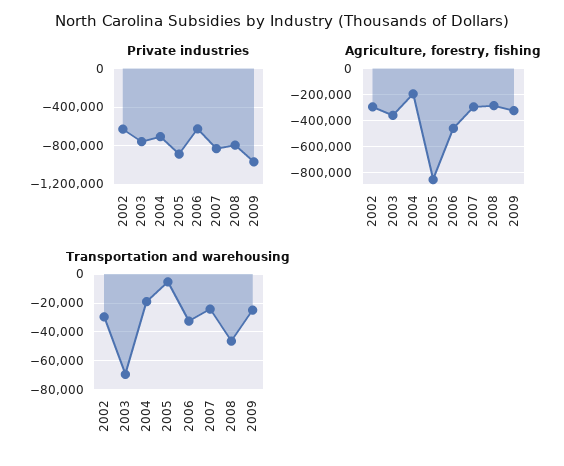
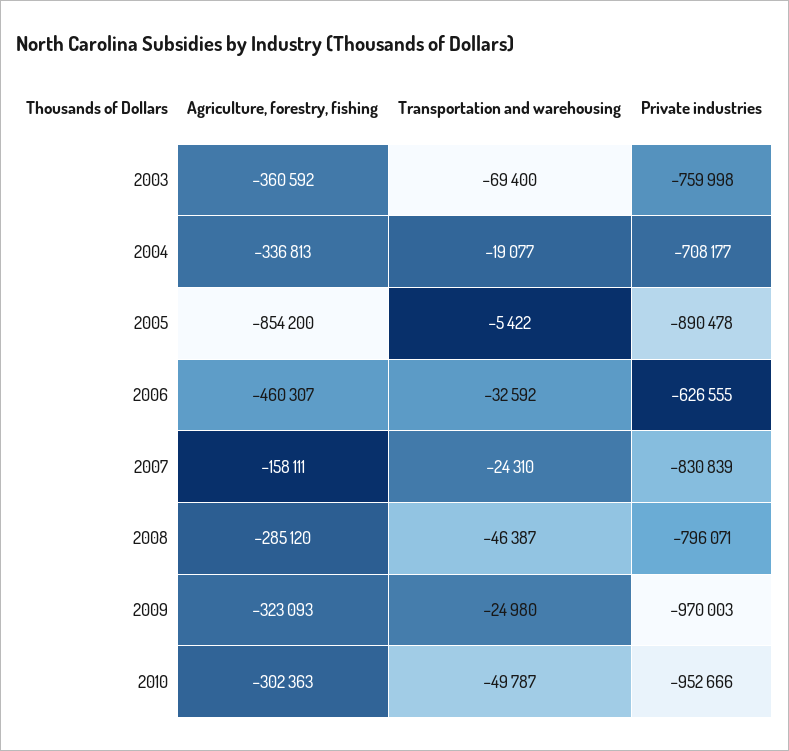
Private industries, 2002: -600000 -> none
Agriculture, forestry, fishing, 2002: -300000 -> none
Agriculture, forestry, fishing, 2004: -200000 -> -336813
Agriculture, forestry, fishing, 2007: -300000 -> -158111
Transportation and warehousing, 2002: -30000 -> none
Agriculture, forestry, fishing, 2010: none -> -302363
Transportation and warehousing, 2010: none -> -49787
Private industries, 2010: none -> -952666

